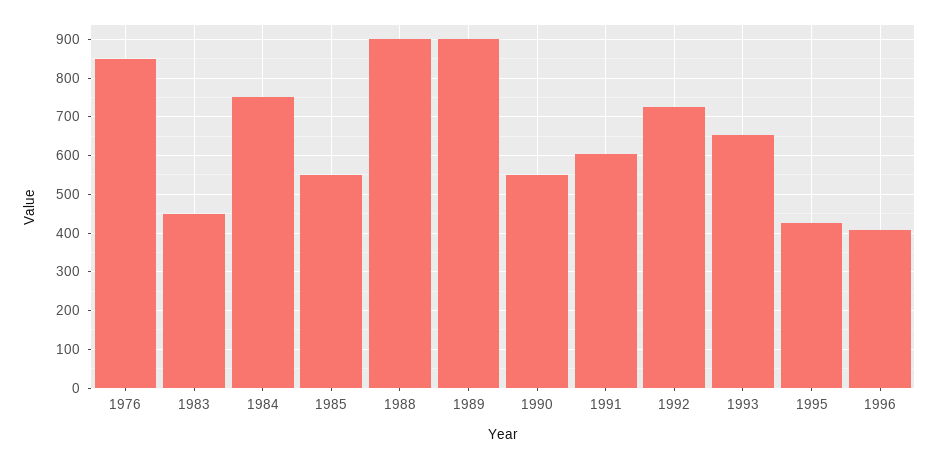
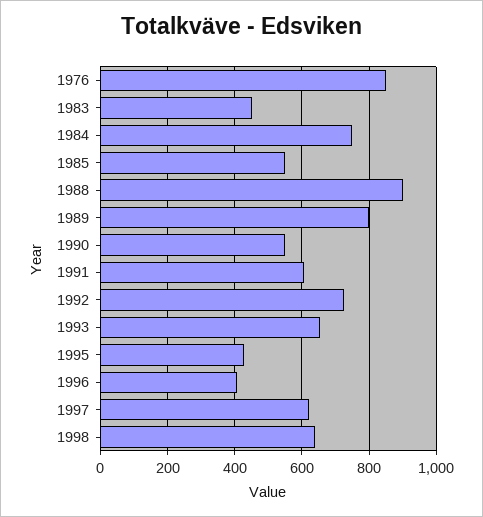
1989: 900 -> 800
1997: none -> 620
1998: none -> 640

